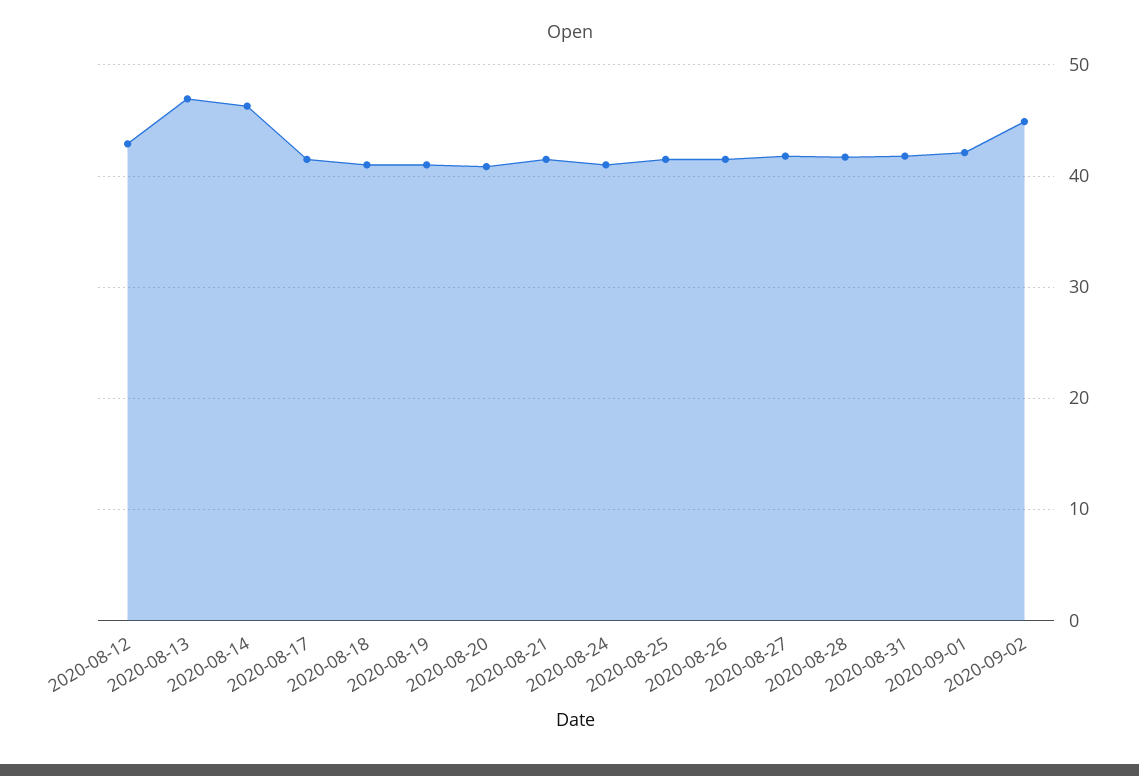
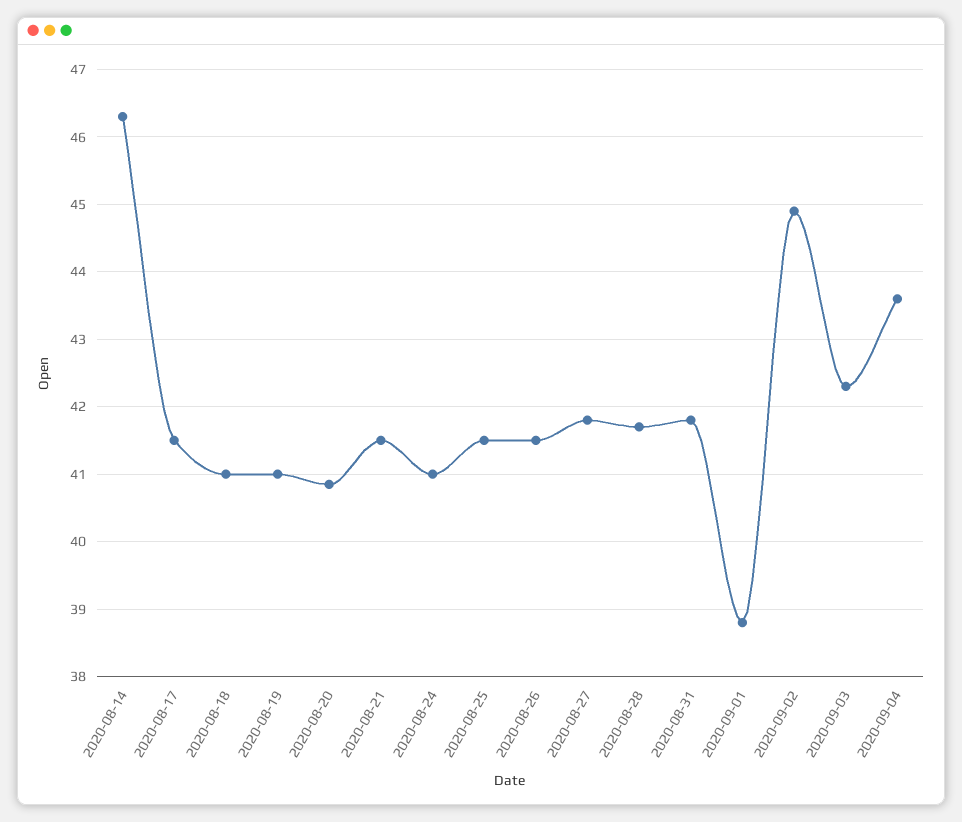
2020-08-12: 43 -> none
2020-08-13: 47 -> none
2020-09-01: 42 -> 38.8
2020-09-03: none -> 42.3
2020-09-04: none -> 43.6

